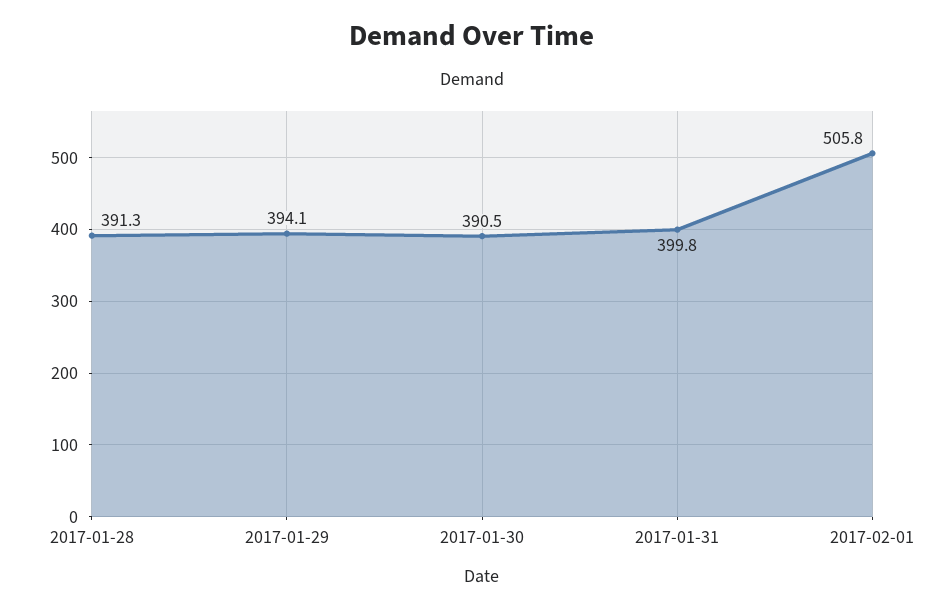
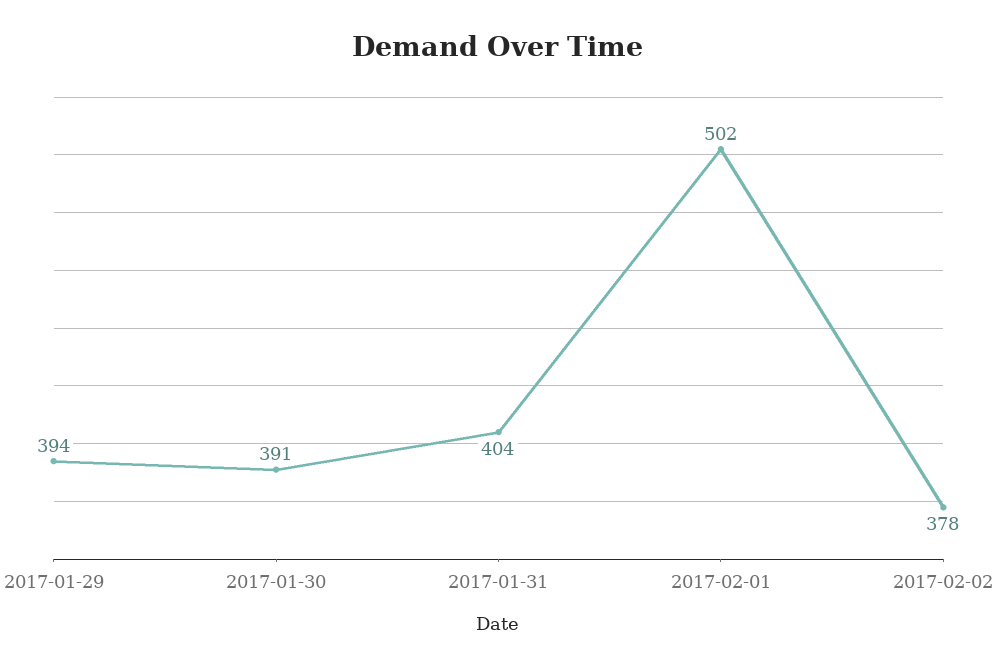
2017-01-28: 391.3 -> none
2017-01-31: 399.8 -> 404
2017-02-01: 505.8 -> 502
2017-02-02: none -> 378

